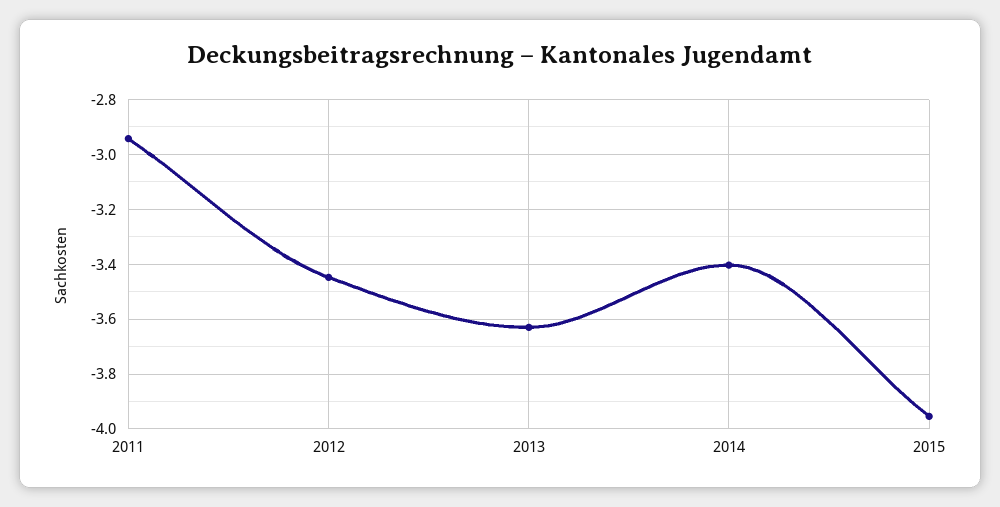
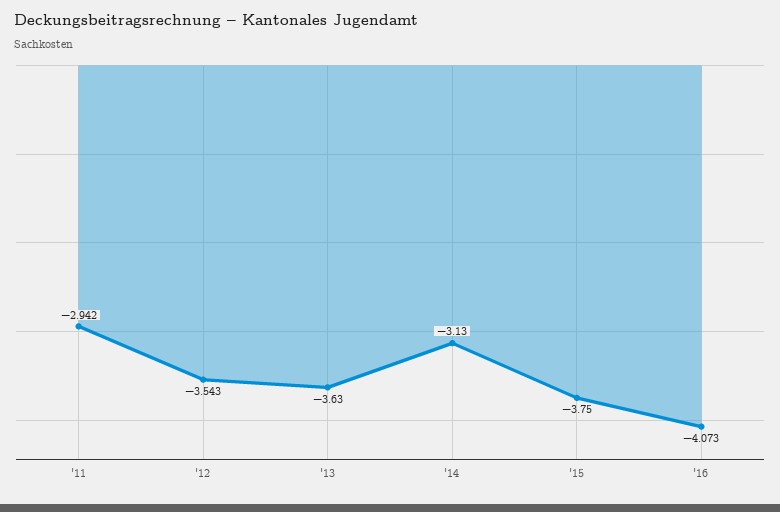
2012: -3.45 -> -3.543
2014: -3.4 -> -3.13
2015: -3.95 -> -3.75
'16: none -> -4.073

